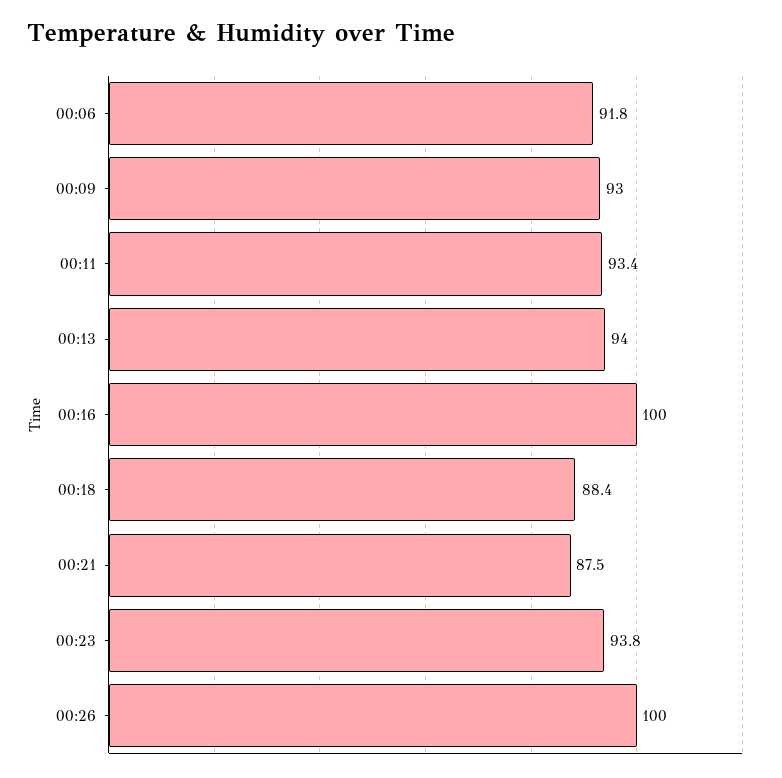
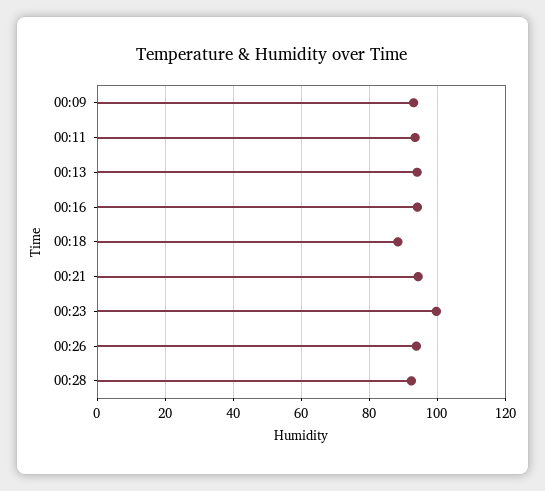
00:06: 91.8 -> none
00:16: 100 -> 94
00:21: 87.5 -> 94
00:23: 93.8 -> 100
00:26: 100 -> 94
00:28: none -> 92

